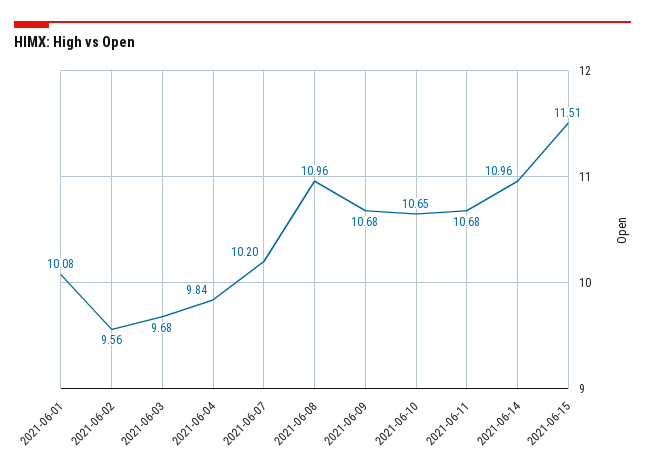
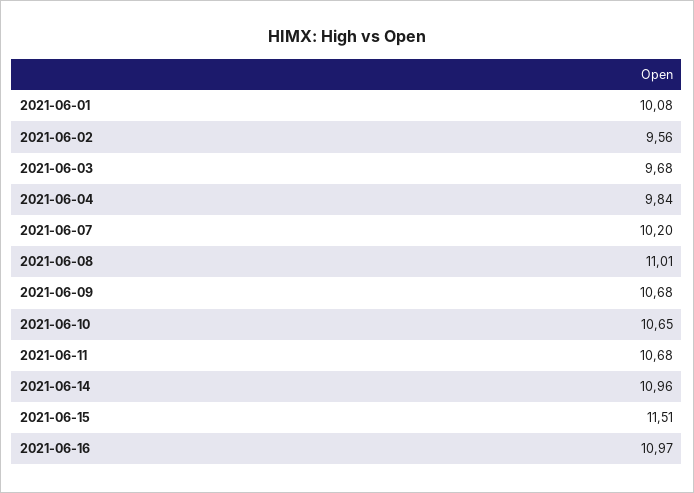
2021-06-08: 10.96 -> 11.01
2021-06-16: none -> 10.97

